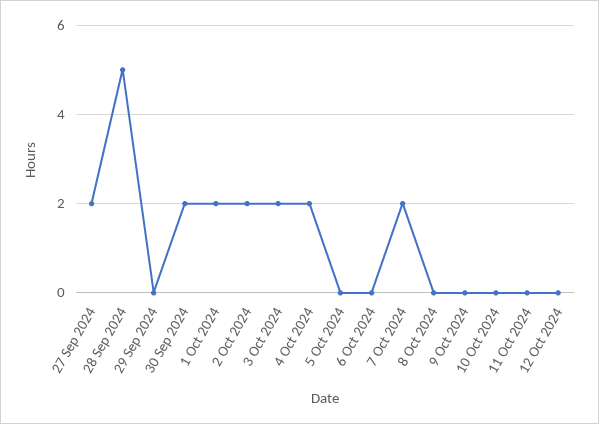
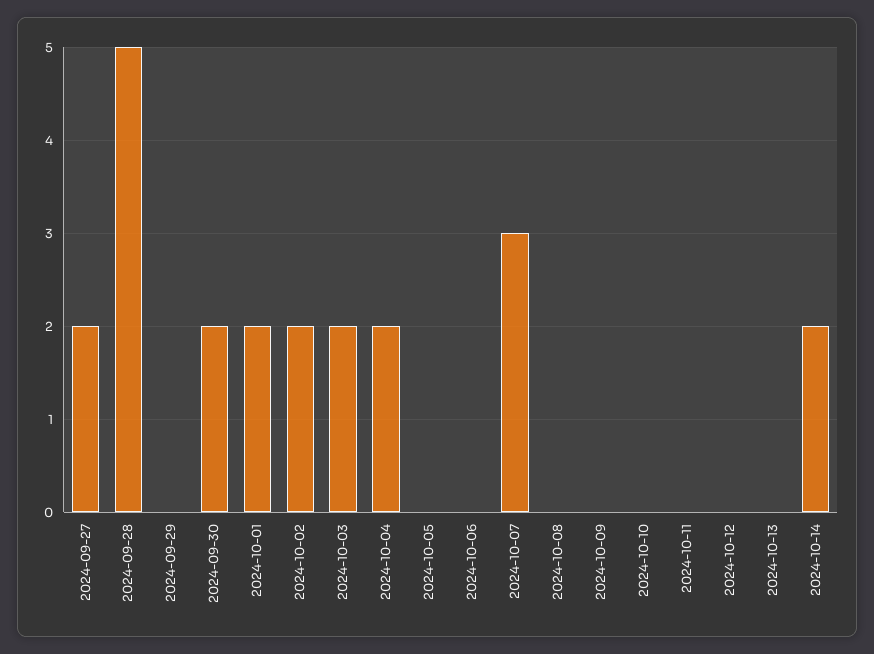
7 Oct 2024: 2 -> 3
2024-10-13: none -> 0
2024-10-14: none -> 2

